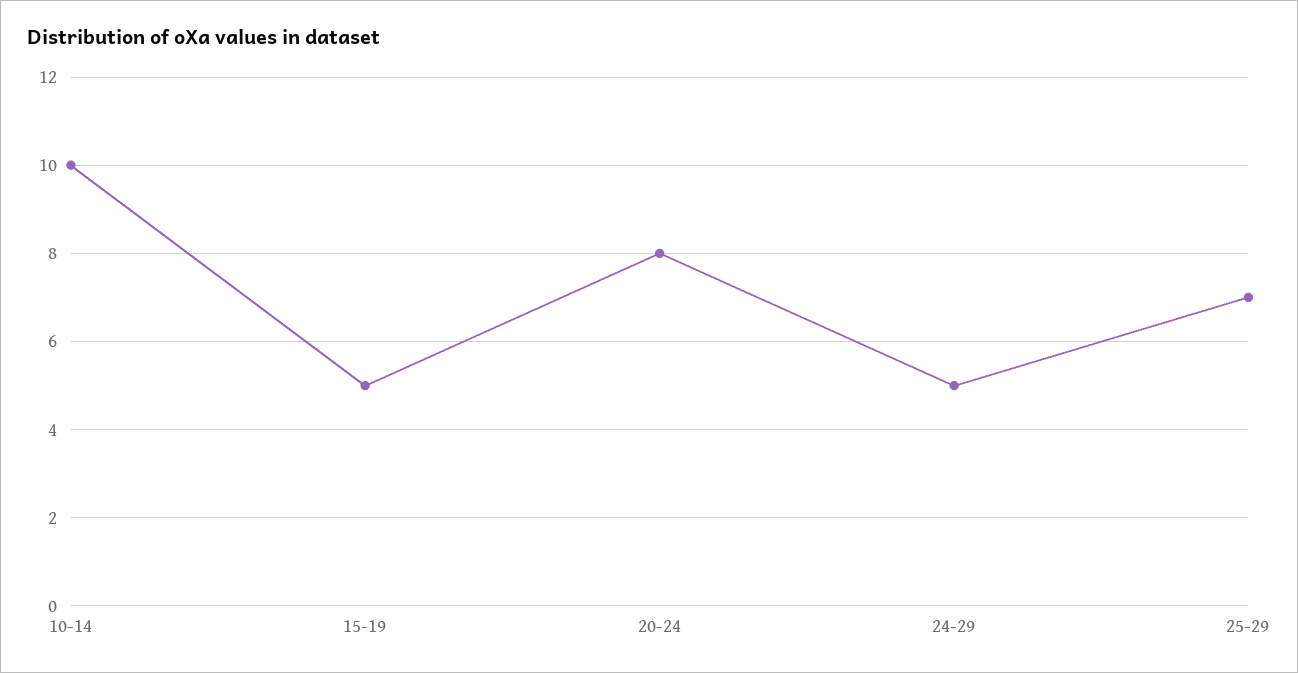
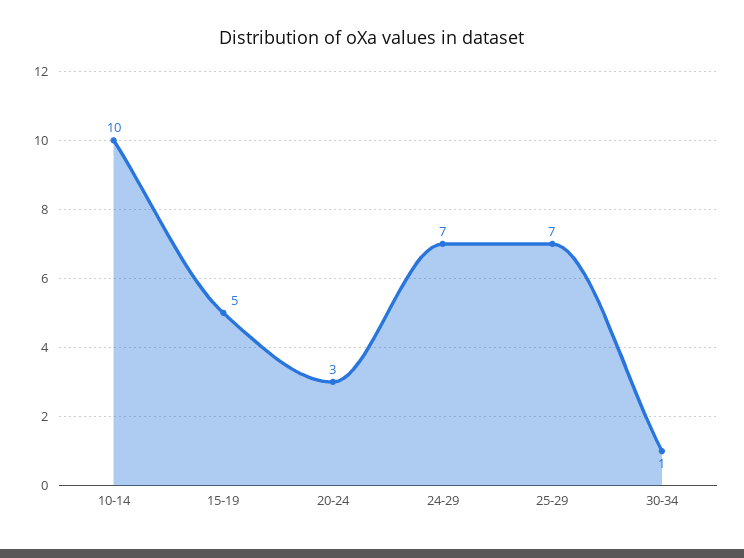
20-24: 8 -> 3
24-29: 5 -> 7
30-34: none -> 1

